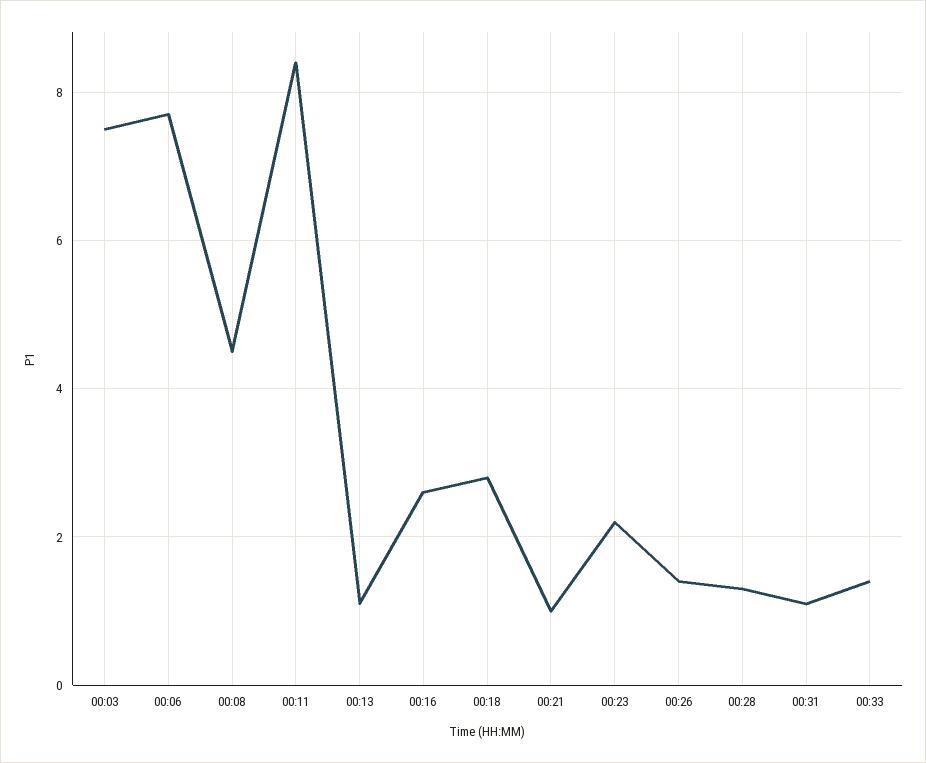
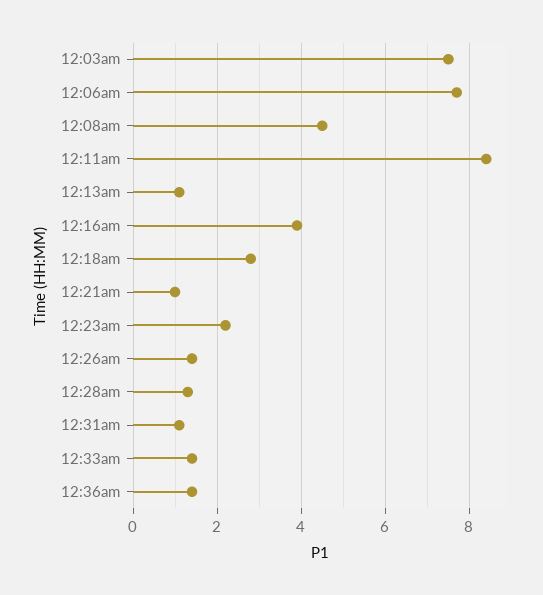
00:16: 2.5 -> 4
12:36am: none -> 1.5

